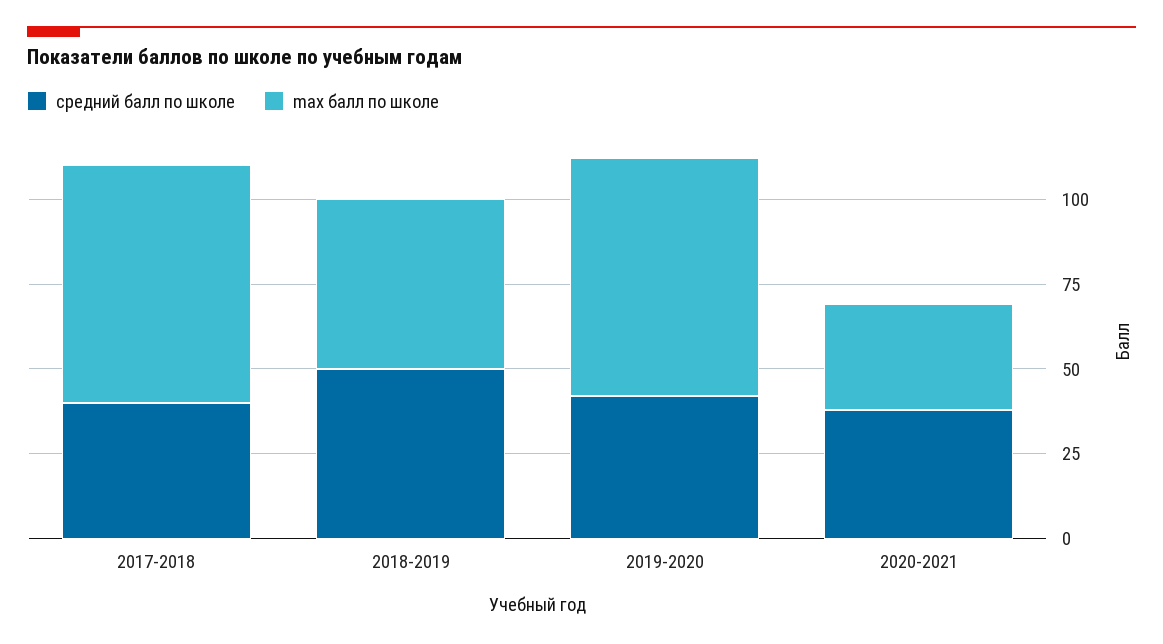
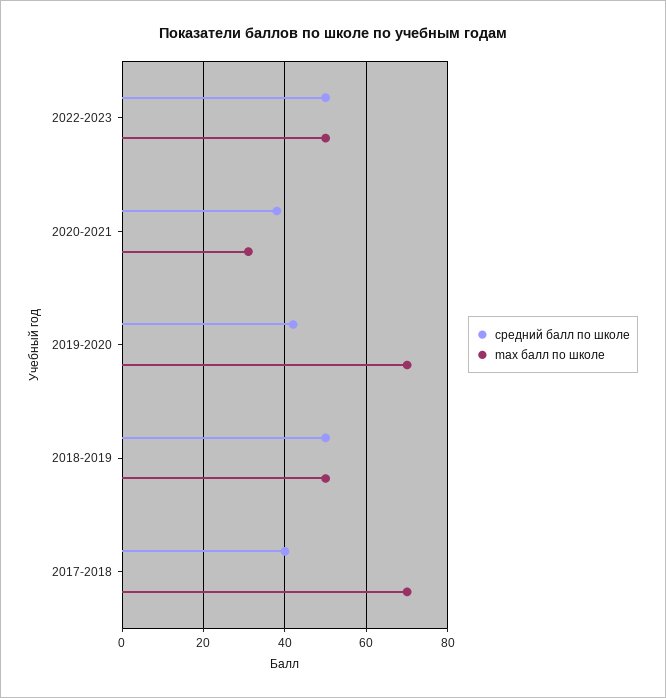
средний балл по школе, 2022-2023: none -> 50
max балл по школе, 2022-2023: none -> 50

